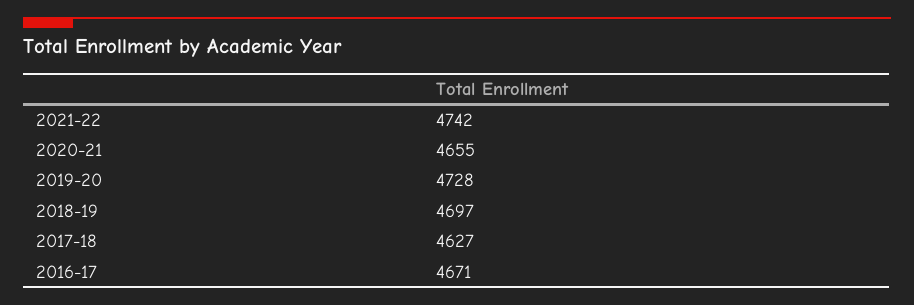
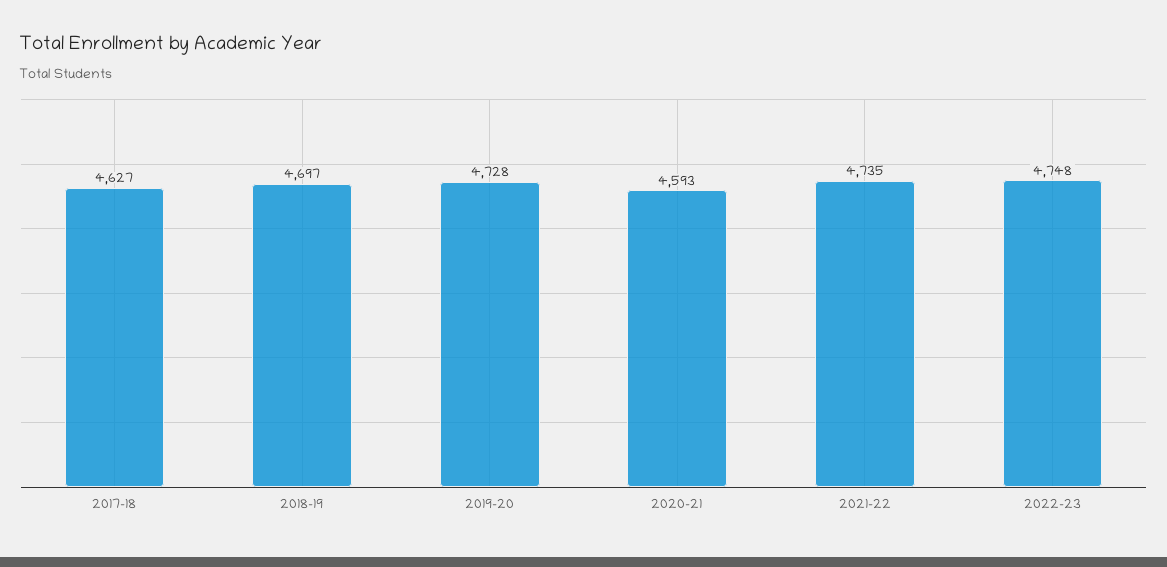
2021-22: 4742 -> 4735
2020-21: 4655 -> 4593
2016-17: 4671 -> none
2022-23: none -> 4748

